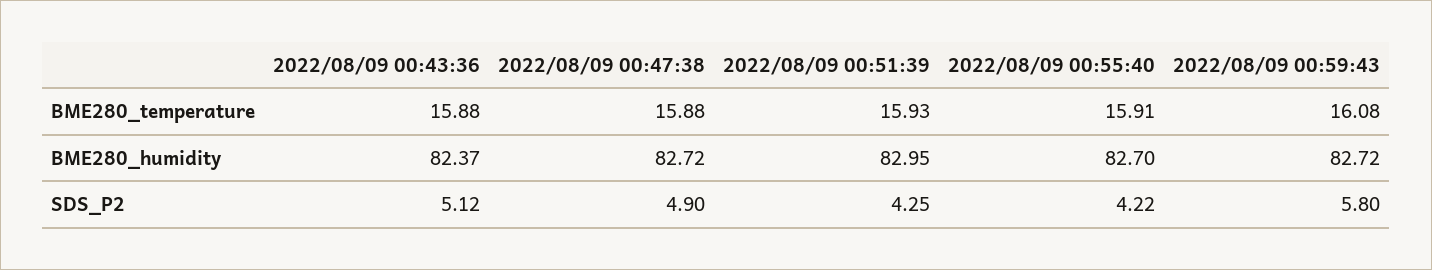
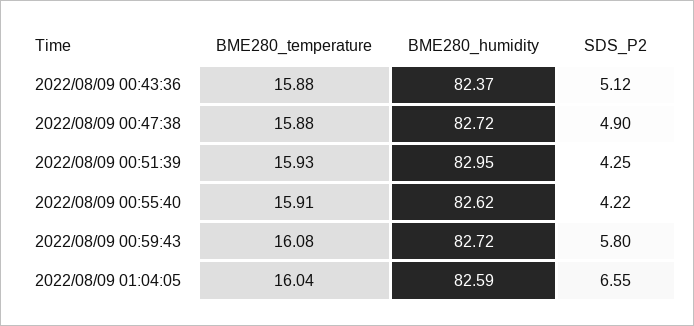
2022/08/09 00:55:40, BME280_humidity: 82.7 -> 82.62
2022/08/09 01:04:05, BME280_temperature: none -> 16.04
2022/08/09 01:04:05, BME280_humidity: none -> 82.59
2022/08/09 01:04:05, SDS_P2: none -> 6.55

